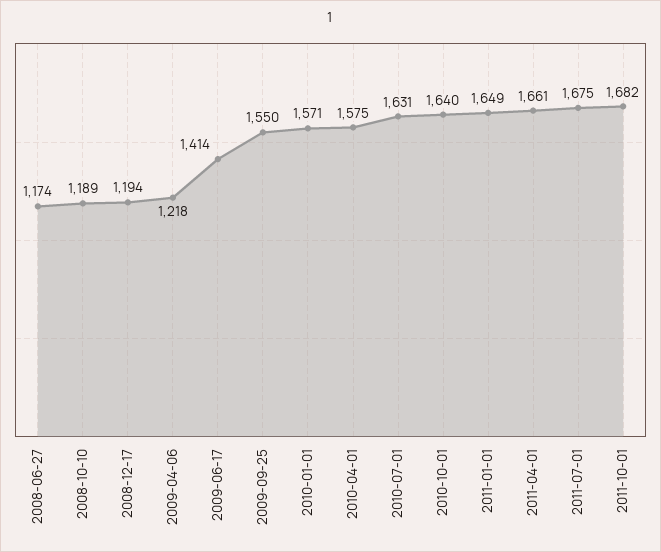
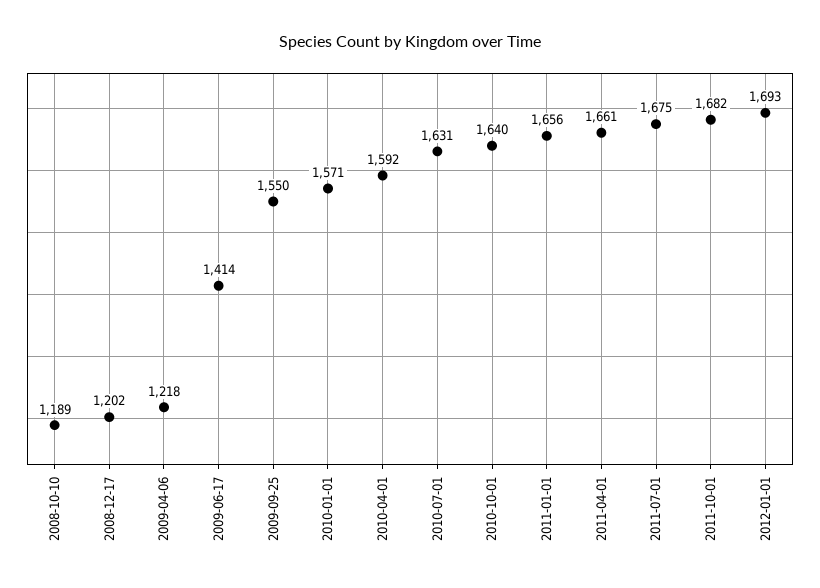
2008-06-27: 1174 -> none
2008-12-17: 1194 -> 1202
2010-04-01: 1575 -> 1592
2011-01-01: 1649 -> 1656
2012-01-01: none -> 1693

